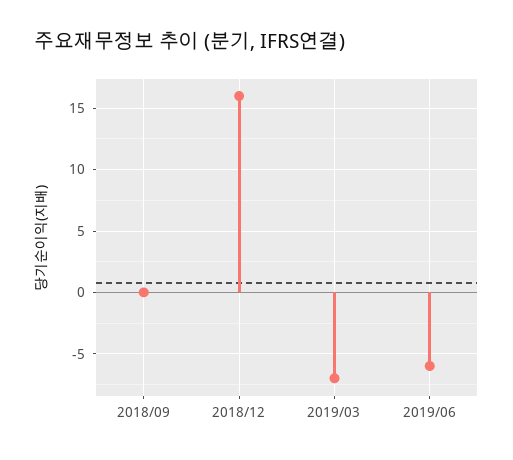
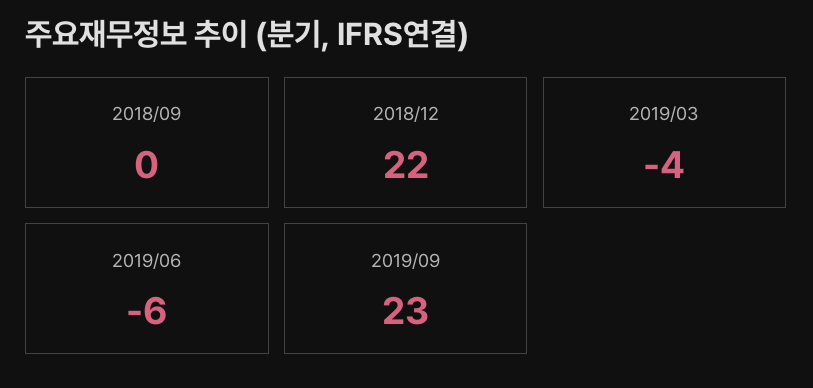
2018/12: 16 -> 22
2019/03: -7 -> -4
2019/09: none -> 23

